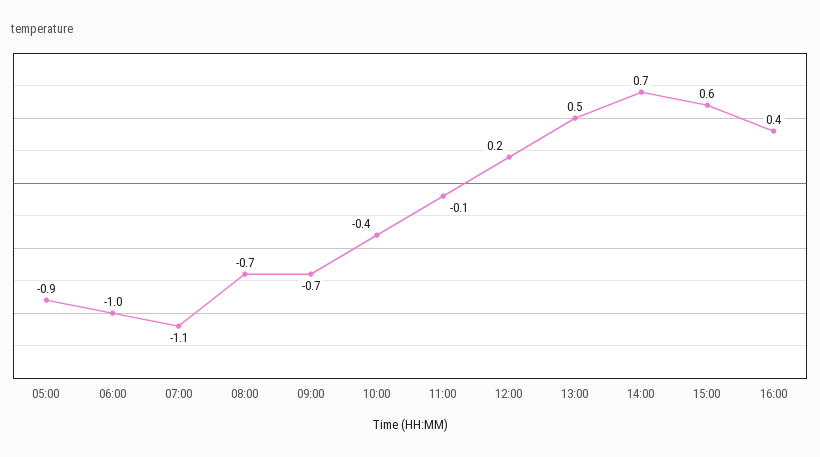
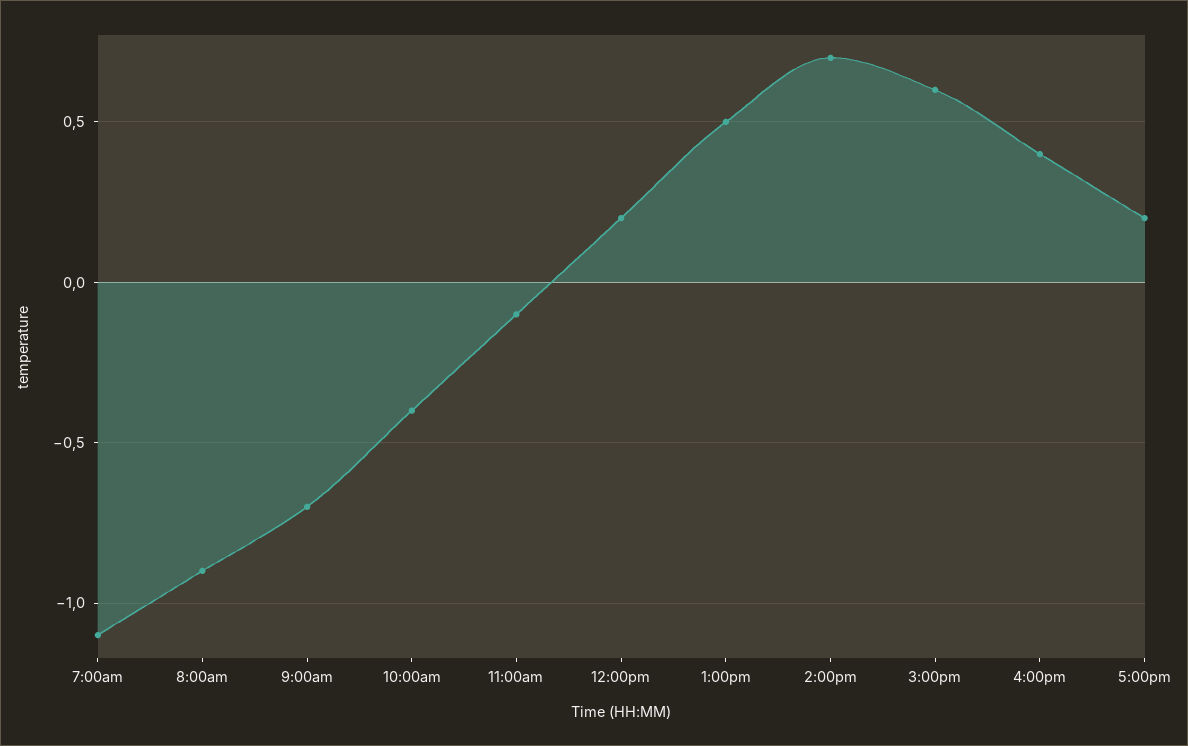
05:00: -0.9 -> none
06:00: -1 -> none
08:00: -0.7 -> -0.9
5:00pm: none -> 0.2

